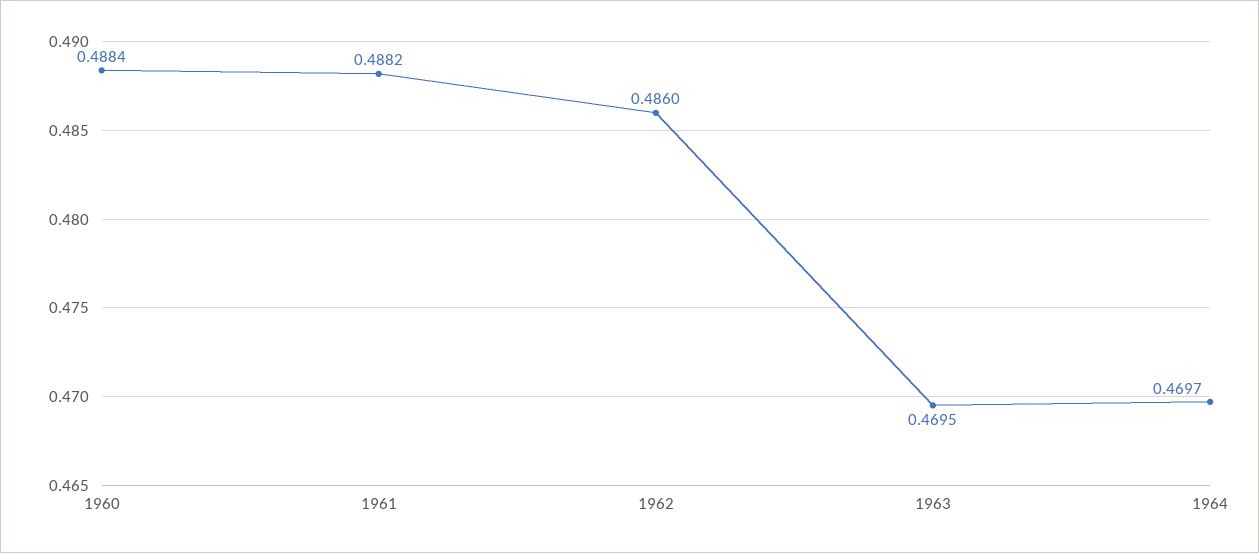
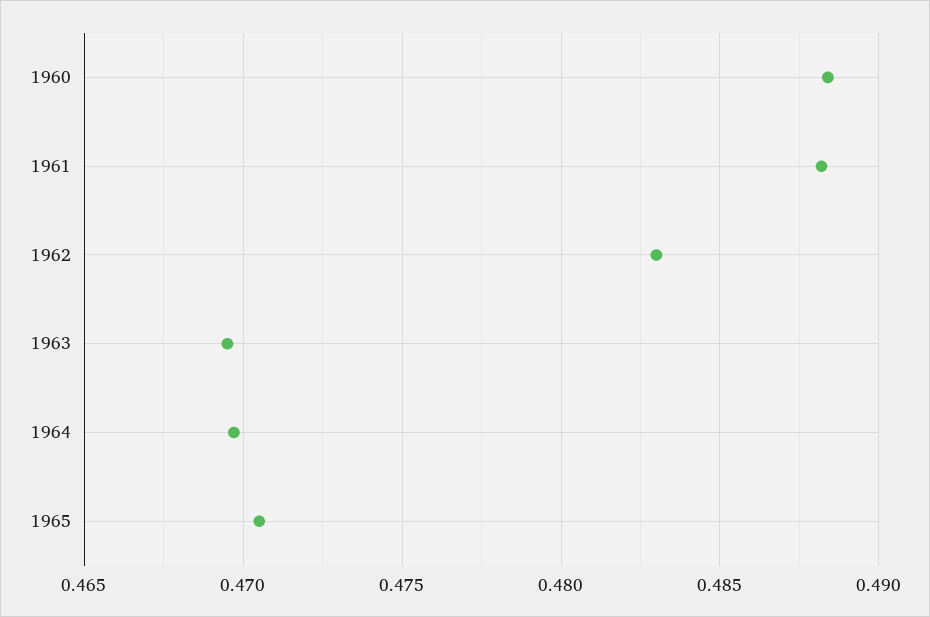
1962: 0.486 -> 0.483
1965: none -> 0.4705

